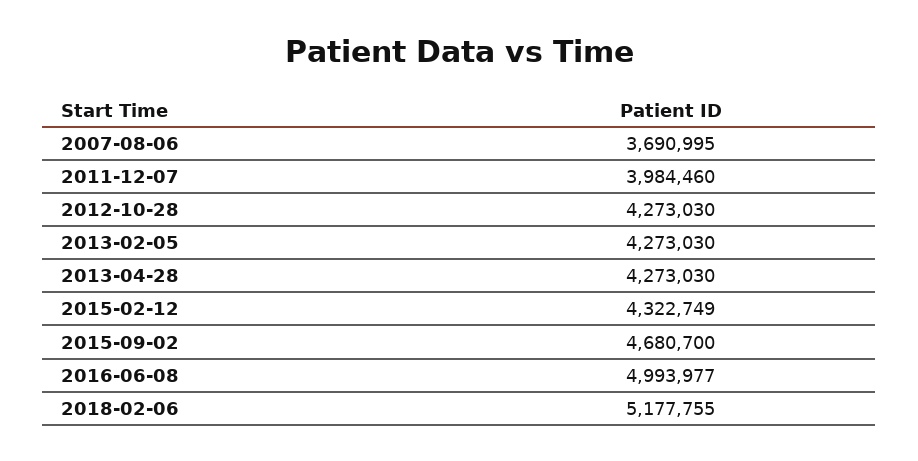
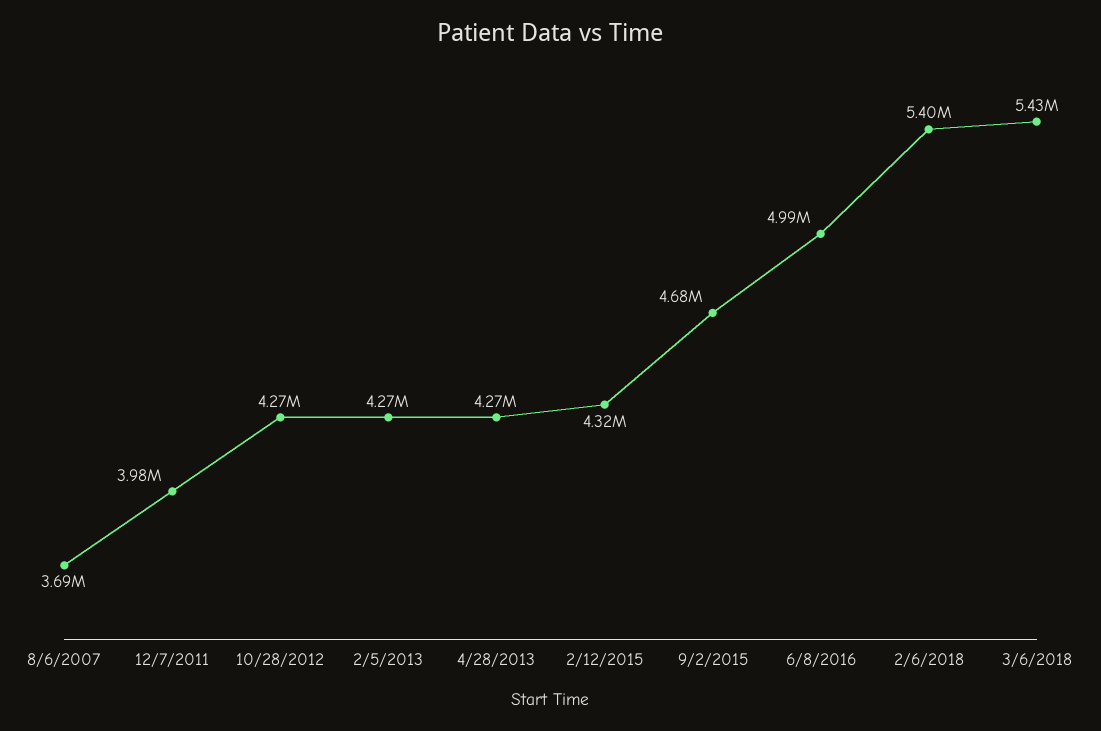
2018-02-06: 5177755 -> 5400000
3/6/2018: none -> 5430000

